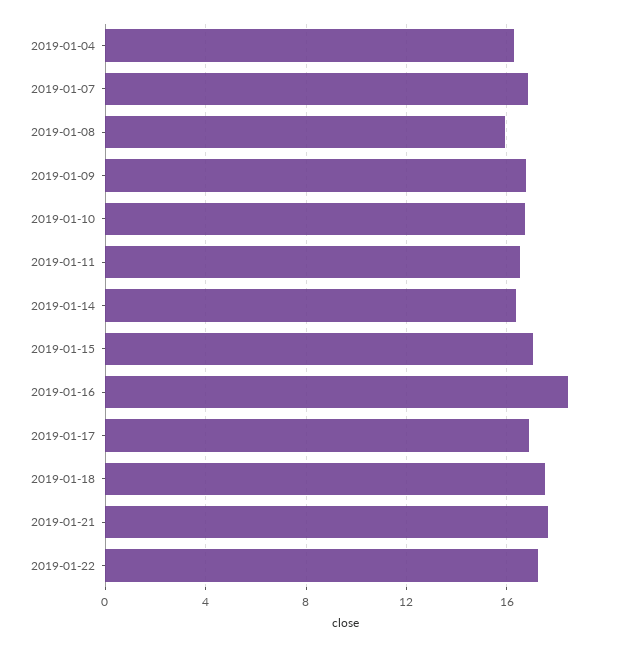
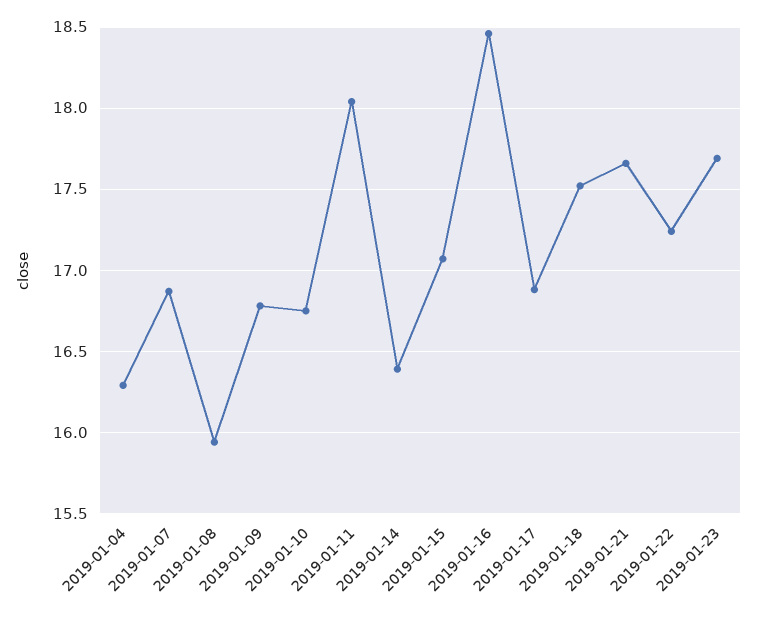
2019-01-11: 16.5 -> 18.05
2019-01-23: none -> 17.7

